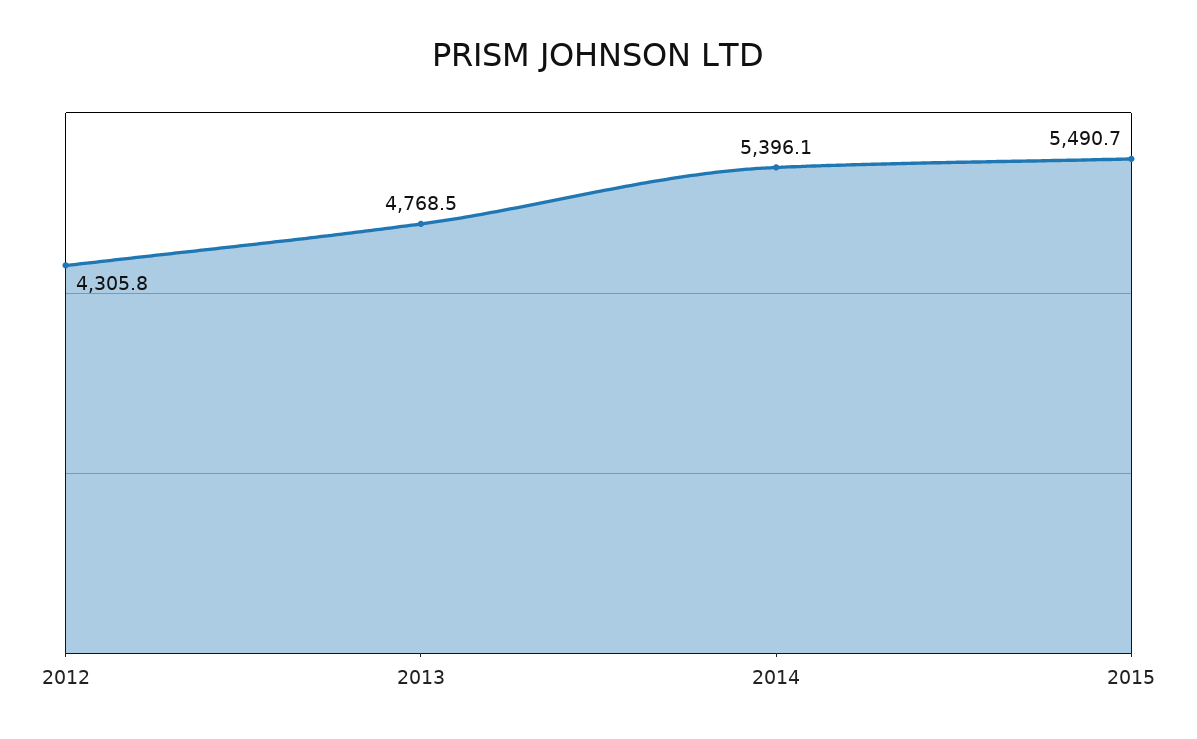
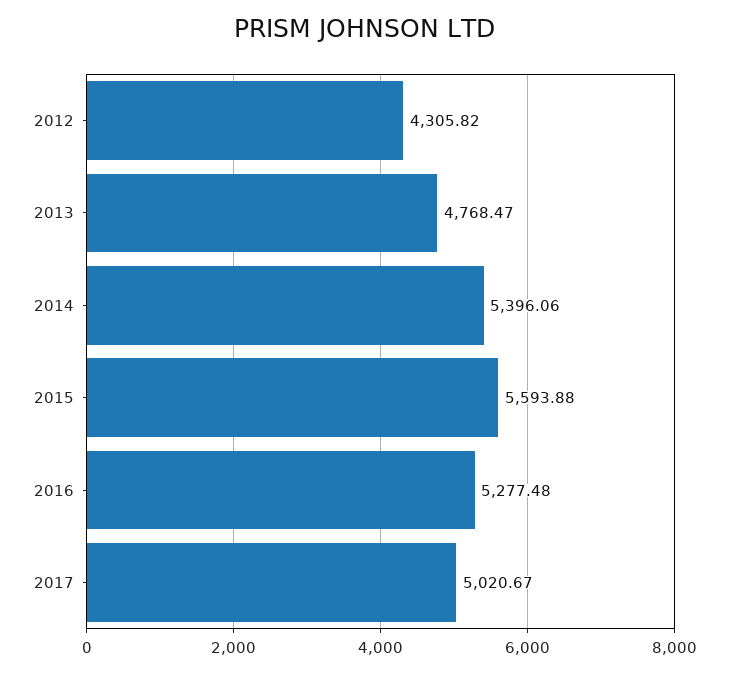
2015: 5490.7 -> 5593.88
2016: none -> 5277.48
2017: none -> 5020.67

